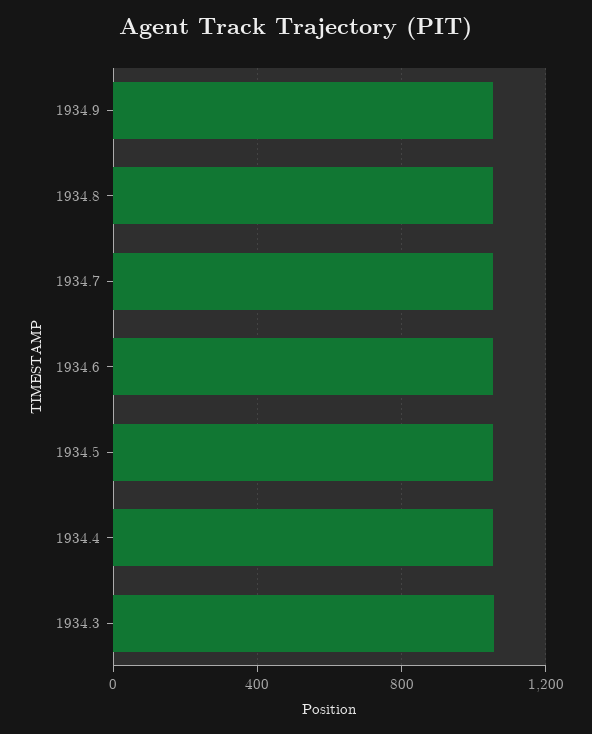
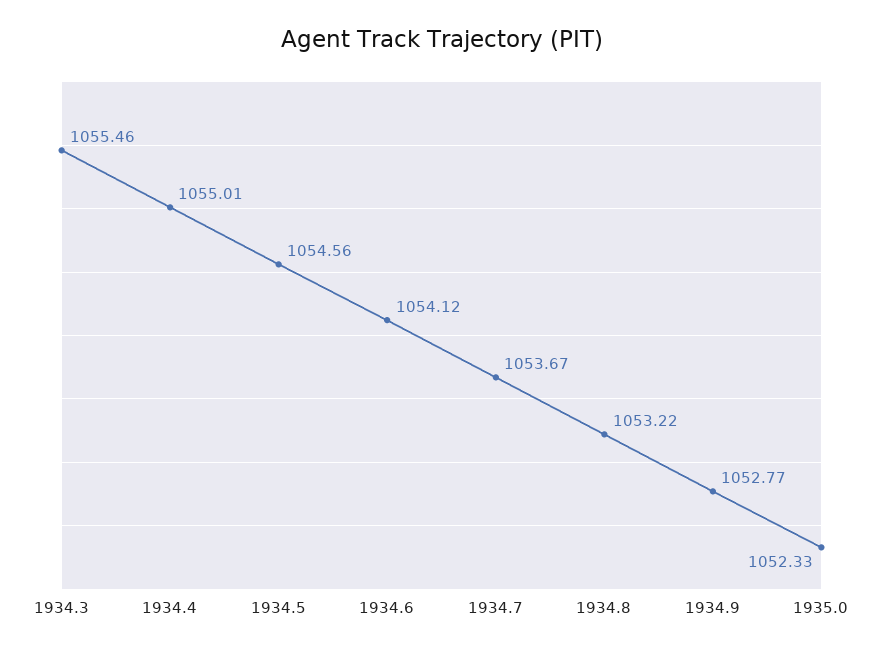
1935.0: none -> 1052.33

